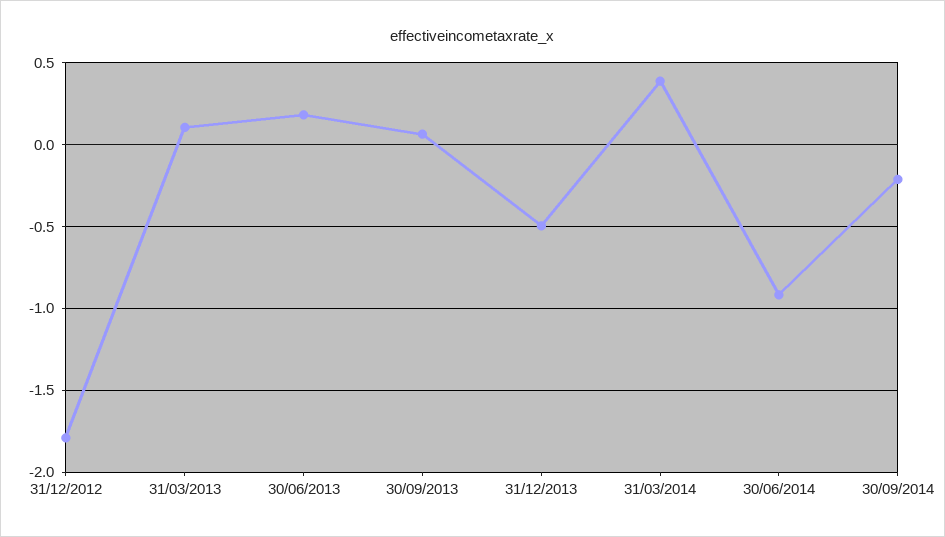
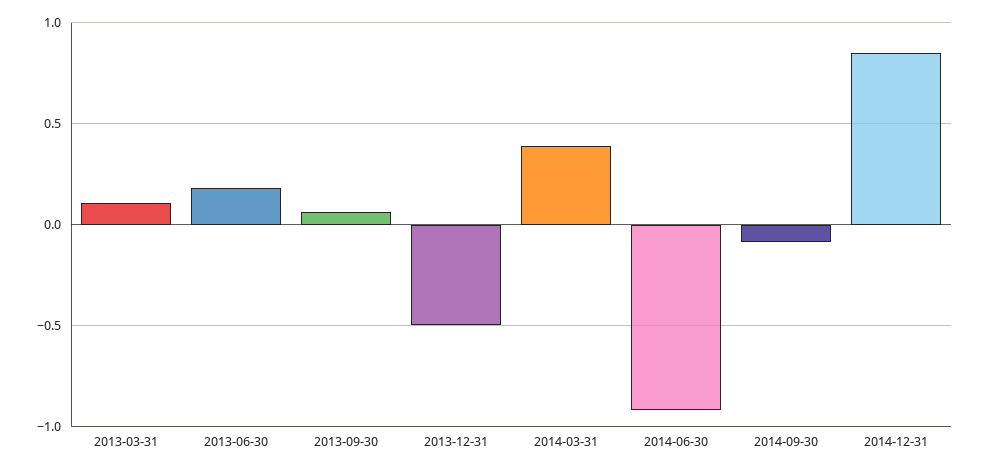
31/12/2012: -1.8 -> none
30/09/2014: -0.2 -> -0.1
2014-12-31: none -> 0.85

